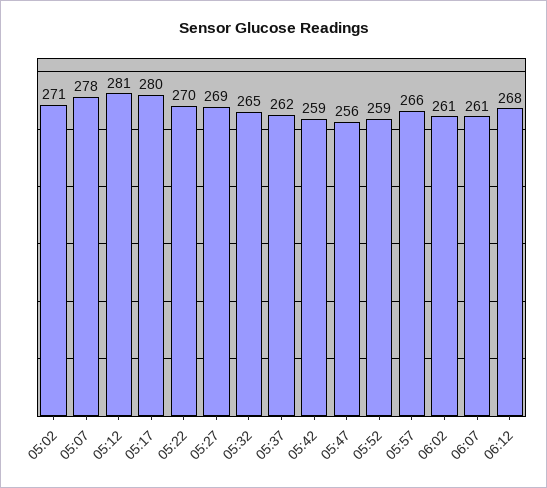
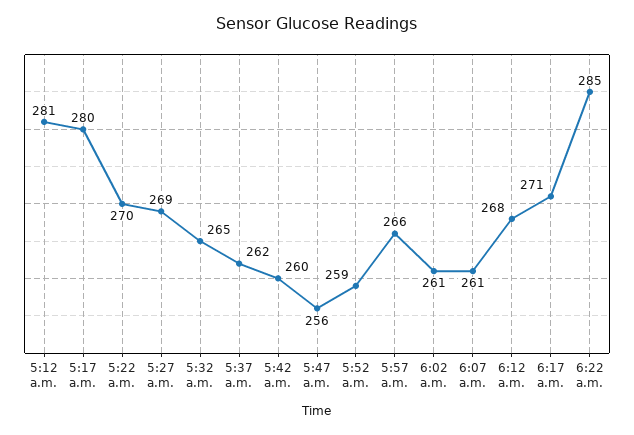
05:02: 271 -> none
05:07: 278 -> none
05:42: 259 -> 260
6:17 a.m.: none -> 271
6:22 a.m.: none -> 285

